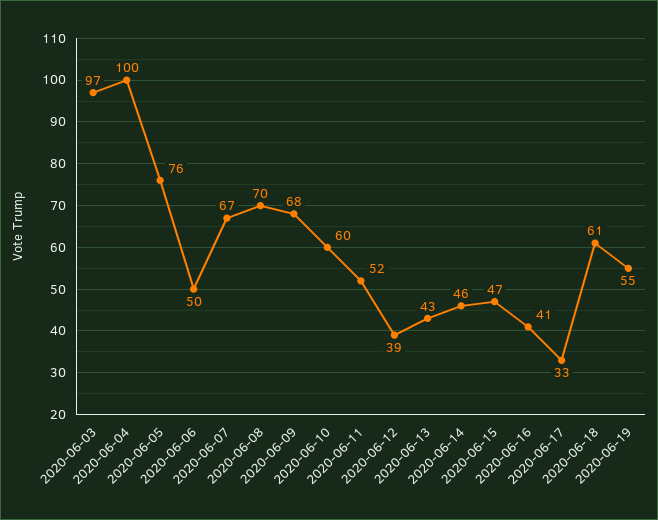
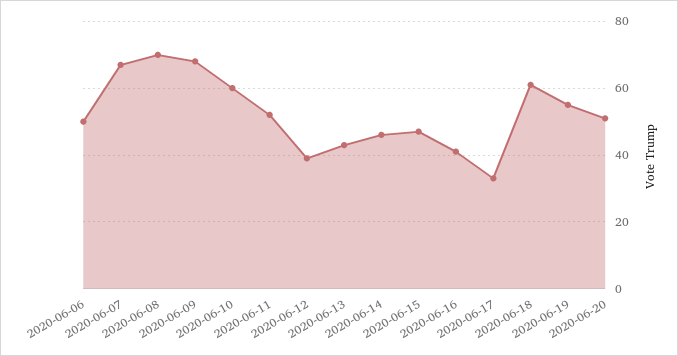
2020-06-03: 97 -> none
2020-06-04: 100 -> none
2020-06-05: 76 -> none
2020-06-20: none -> 50

